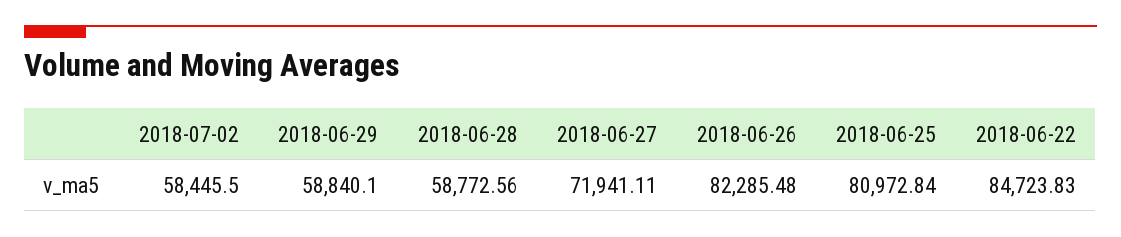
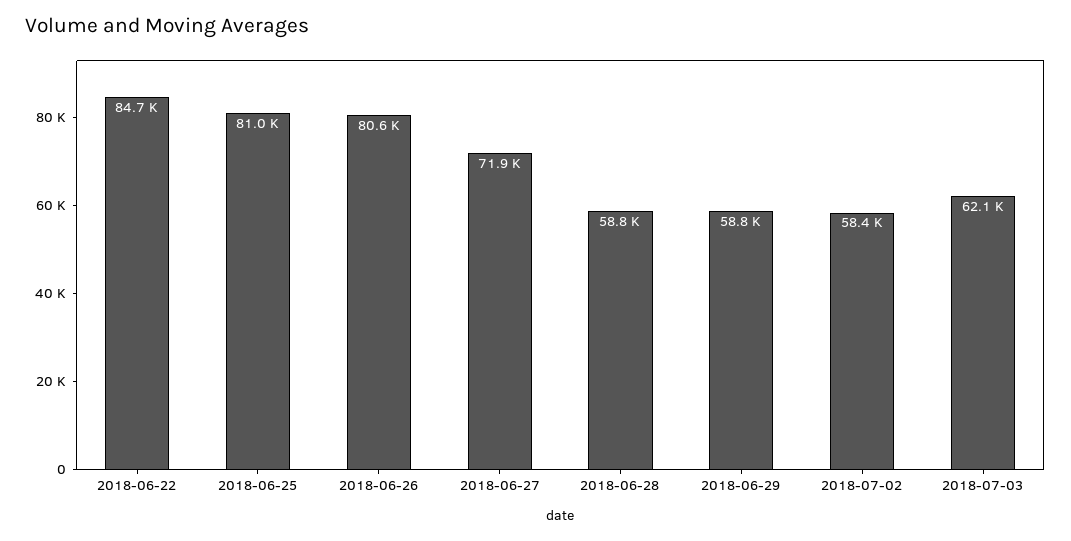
2018-06-26: 82285.48 -> 80600
2018-07-03: none -> 62100

